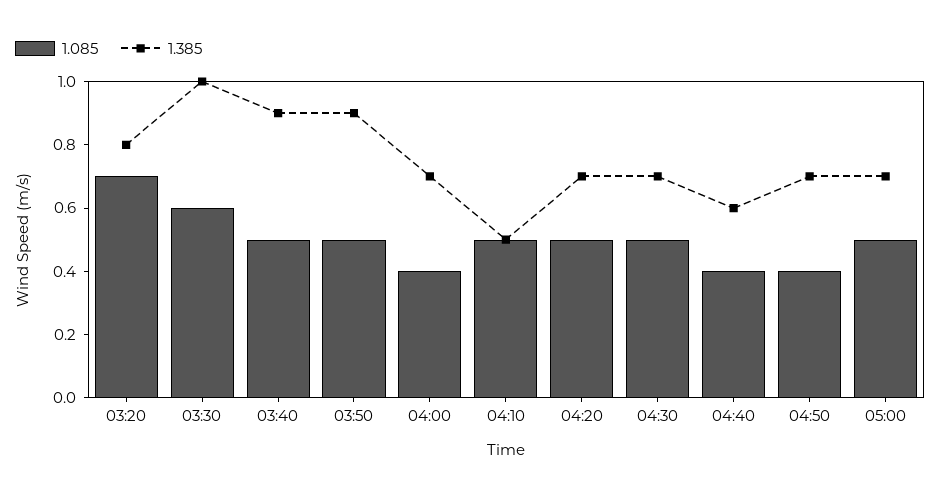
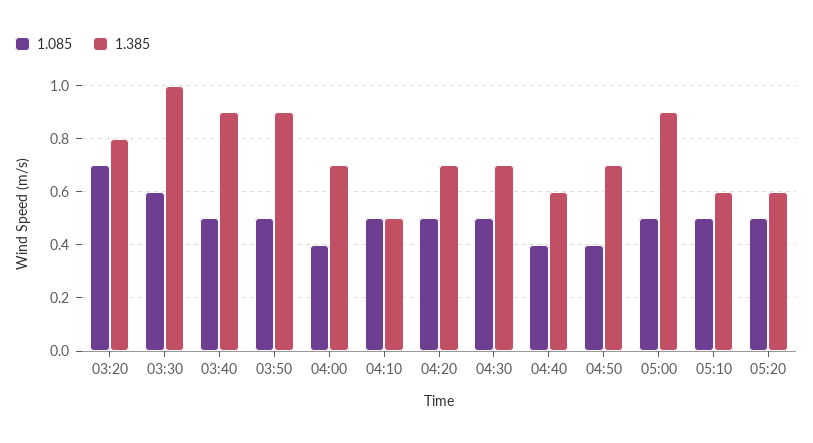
1.385, 05:00: 0.7 -> 0.9
1.085, 05:10: none -> 0.5
1.385, 05:10: none -> 0.6
1.085, 05:20: none -> 0.5
1.385, 05:20: none -> 0.6

